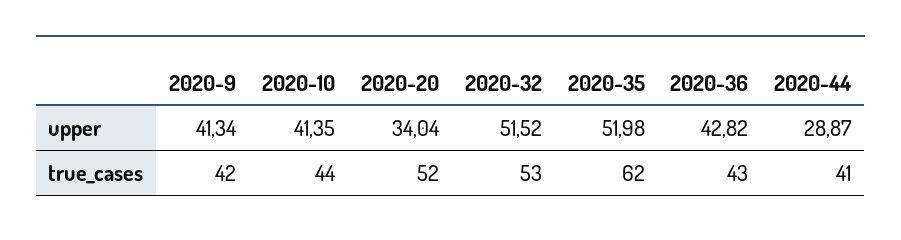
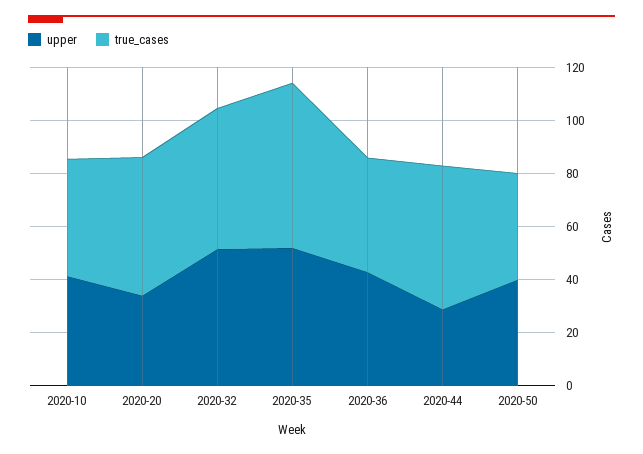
upper, 2020-9: 41.34 -> none
true_cases, 2020-9: 42 -> none
true_cases, 2020-44: 41 -> 55
upper, 2020-50: none -> 40
true_cases, 2020-50: none -> 40

